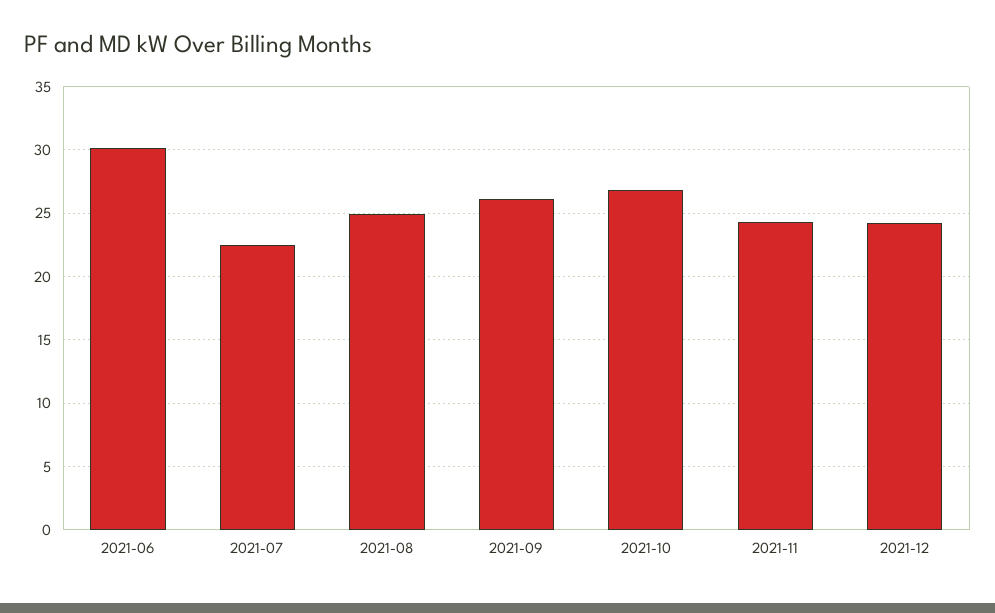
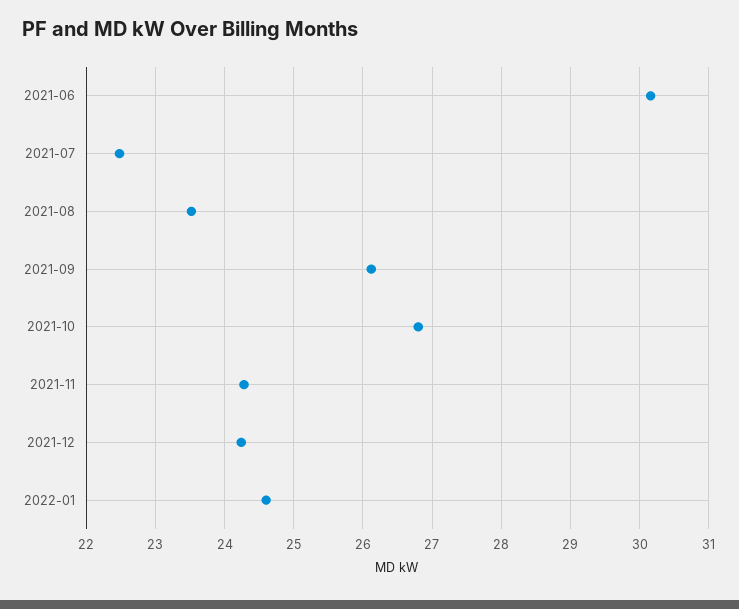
2021-08: 25 -> 23.5
2022-01: none -> 24.6

